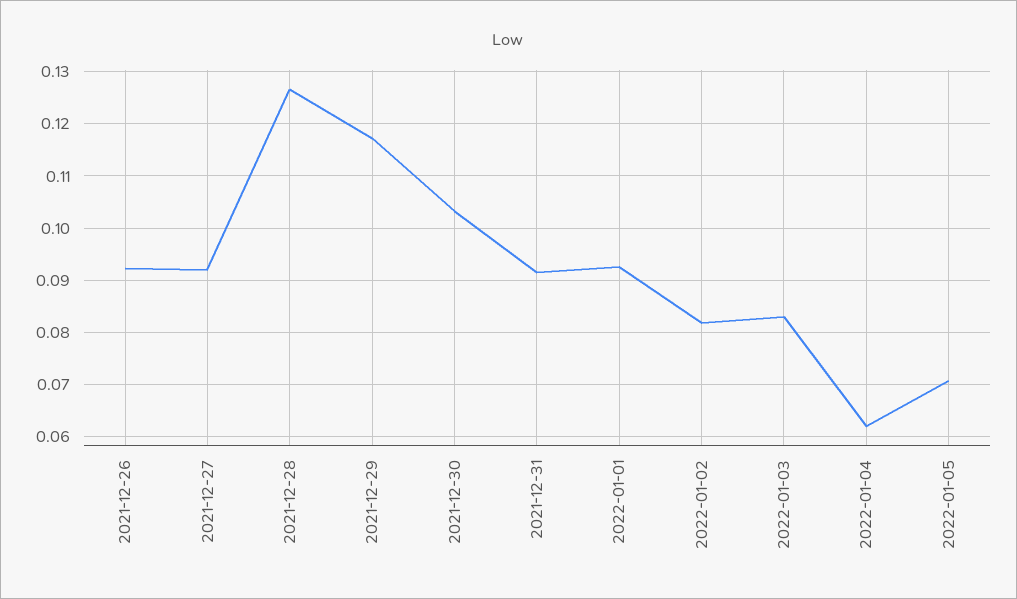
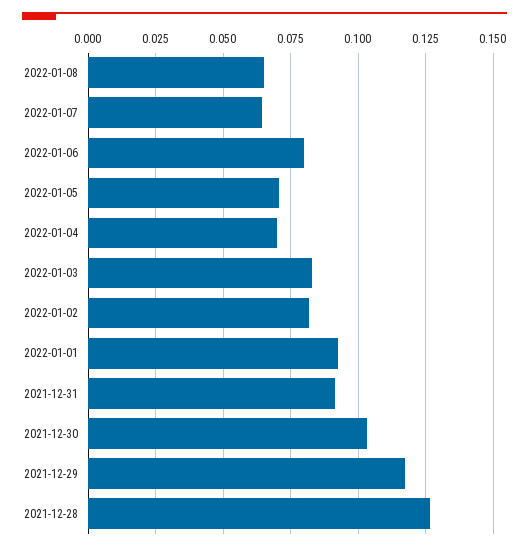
2021-12-26: 0.092 -> none
2021-12-27: 0.092 -> none
2022-01-04: 0.062 -> 0.07
2022-01-08: none -> 0.065
2022-01-07: none -> 0.065
2022-01-06: none -> 0.08

